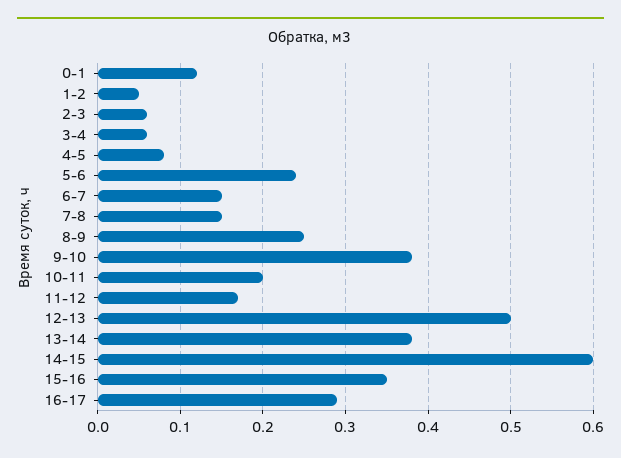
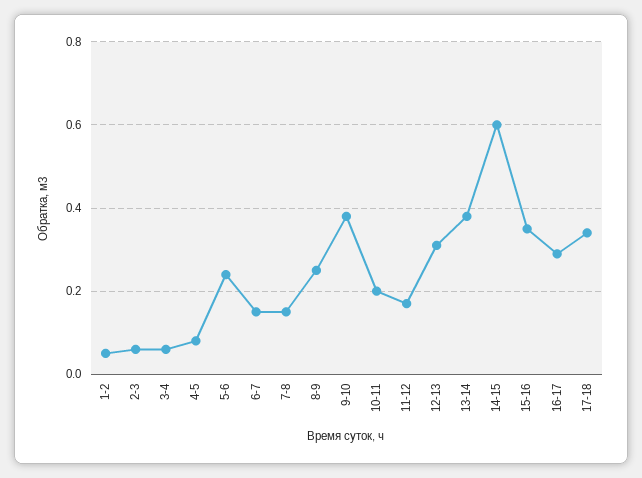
0-1: 0.12 -> none
12-13: 0.5 -> 0.3
17-18: none -> 0.35

